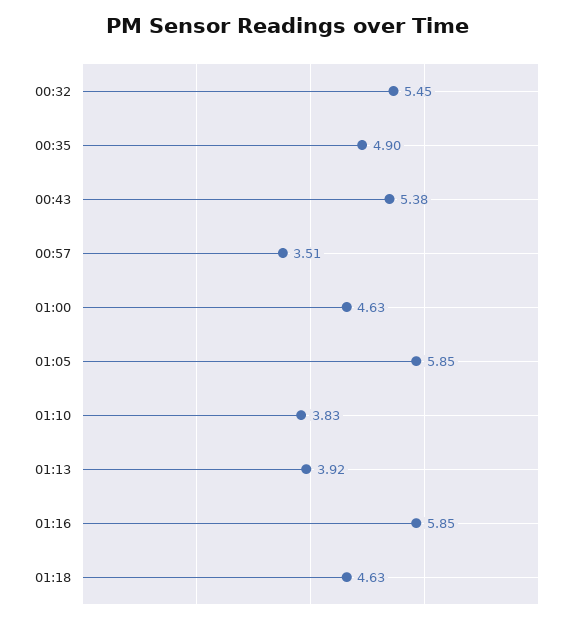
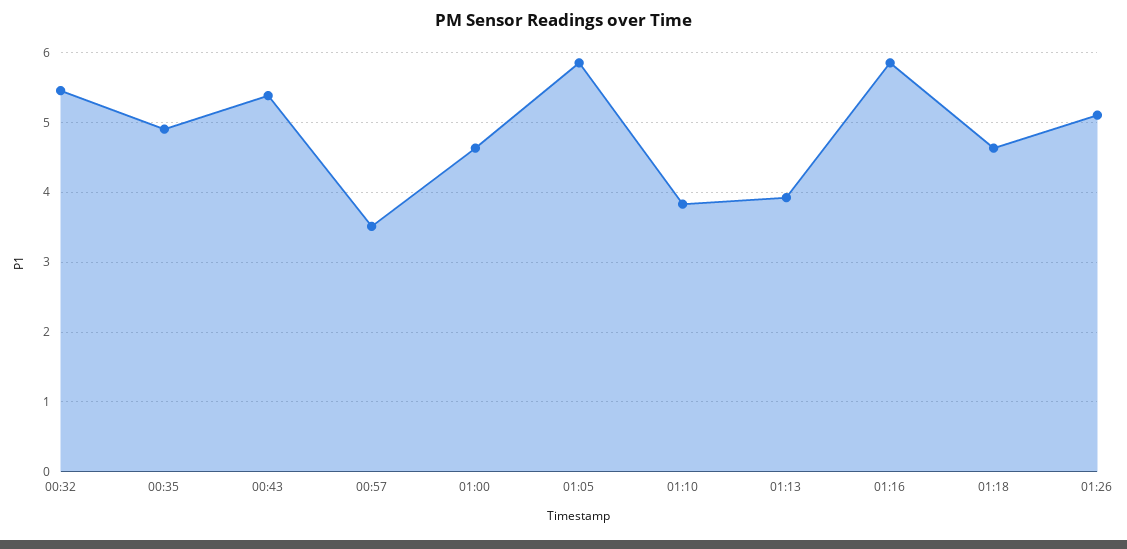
01:26: none -> 5.1

